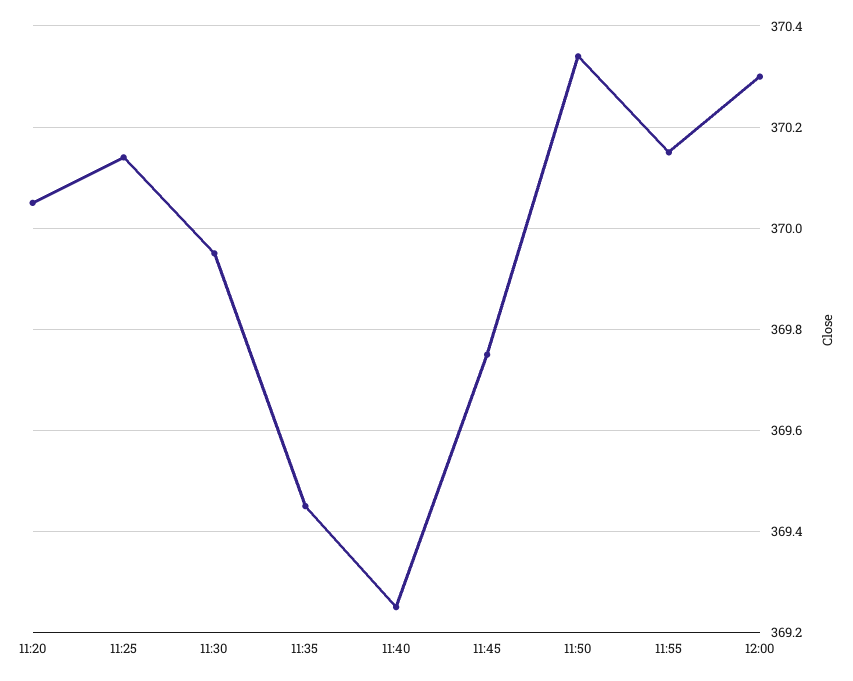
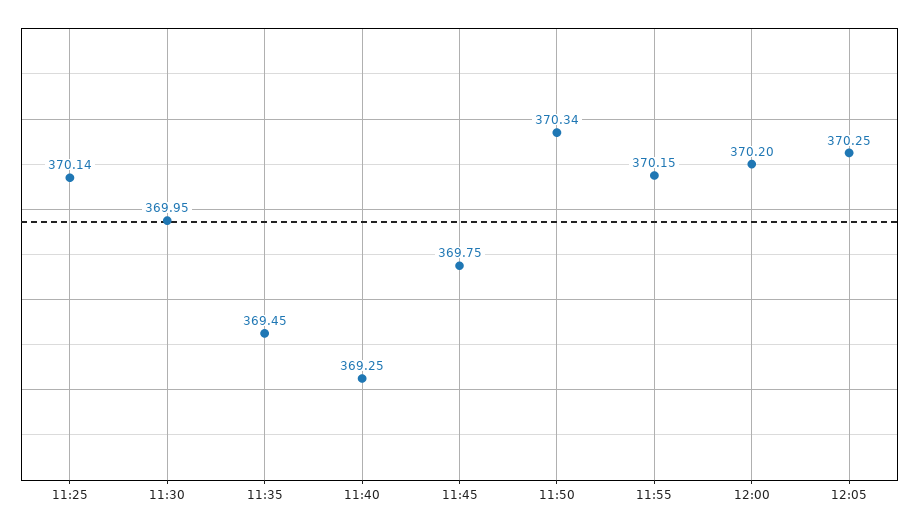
11:20: 370.05 -> none
12:00: 370.3 -> 370.2
12:05: none -> 370.25

